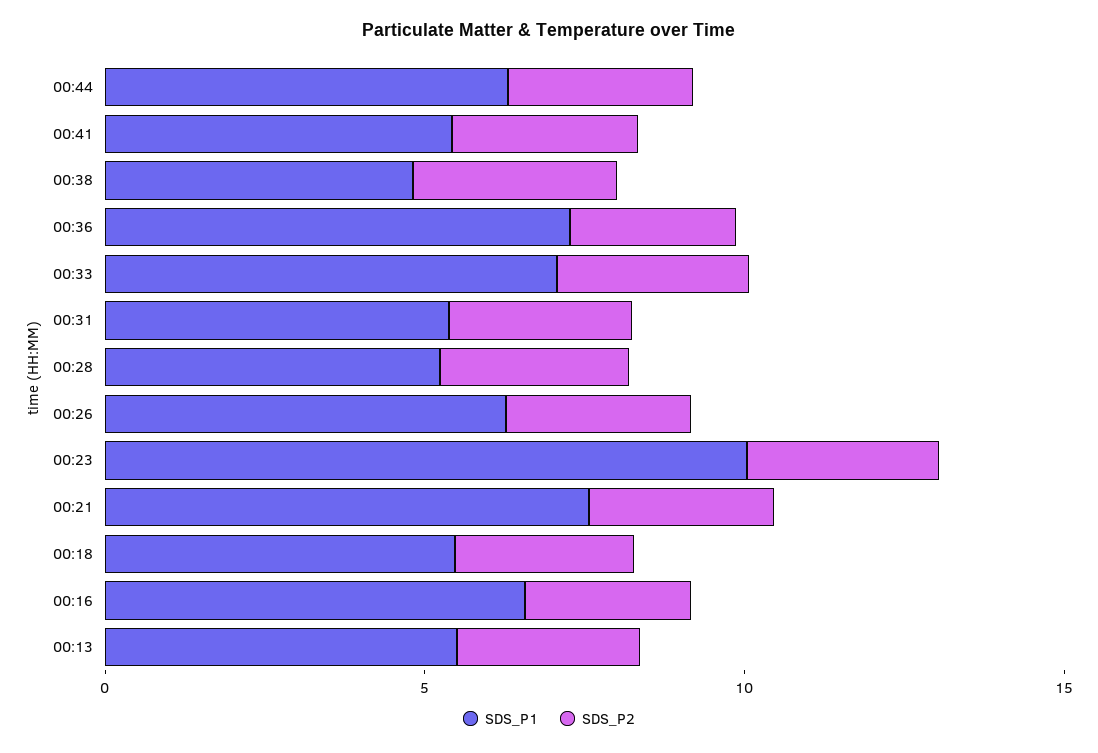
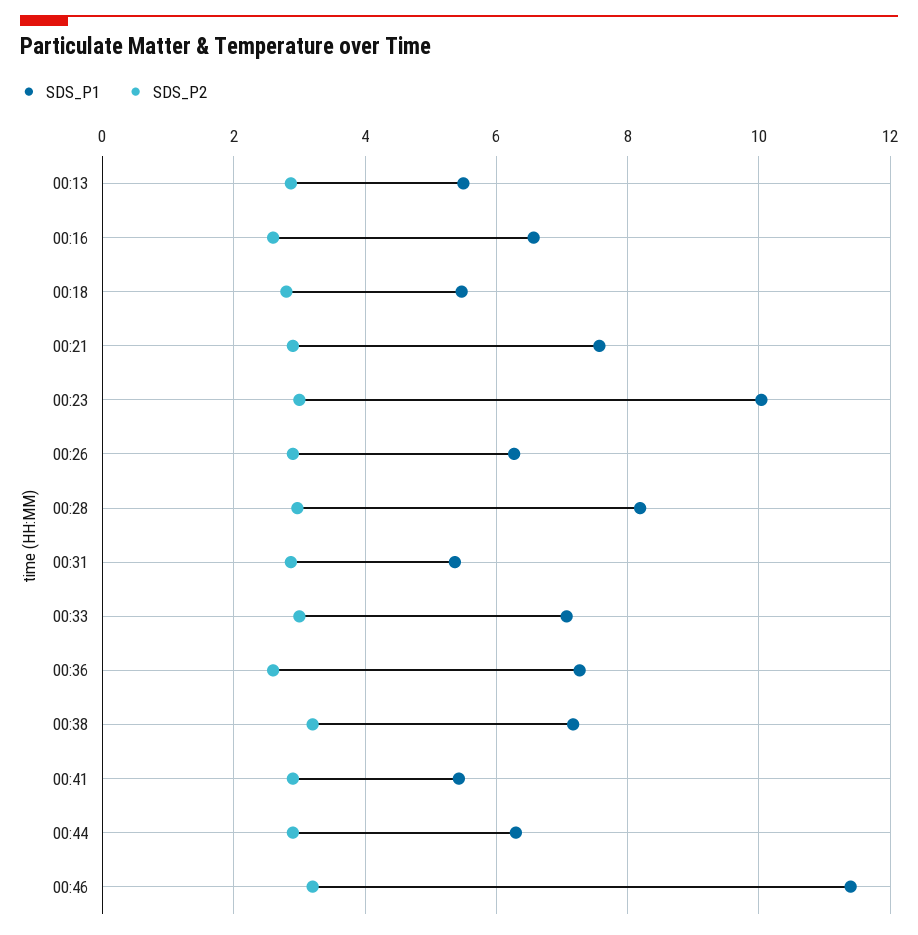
SDS_P1, 00:38: 5 -> 7.2
SDS_P1, 00:28: 5 -> 8.2
SDS_P1, 00:46: none -> 11.4
SDS_P2, 00:46: none -> 3.2

